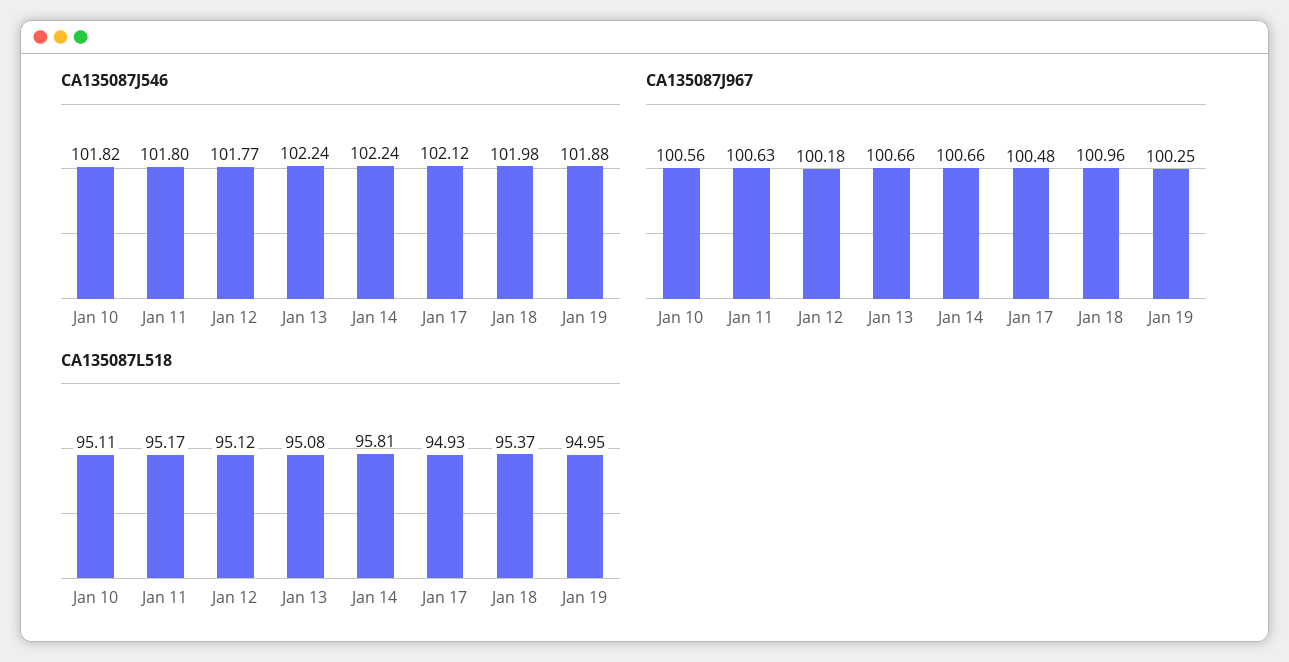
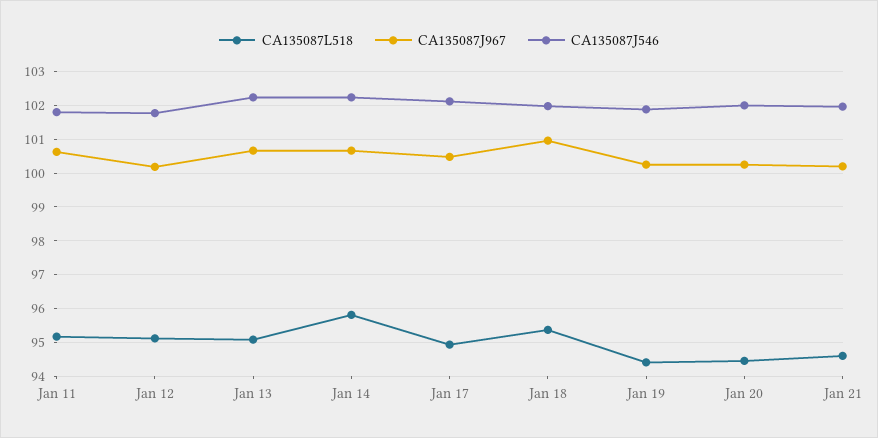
CA135087J546, Jan 10: 101.82 -> none
CA135087J967, Jan 10: 100.56 -> none
CA135087L518, Jan 10: 95.11 -> none
CA135087L518, Jan 19: 94.95 -> 94.4
CA135087L518, Jan 20: none -> 94.4
CA135087J967, Jan 20: none -> 100.2
CA135087J546, Jan 20: none -> 102
CA135087L518, Jan 21: none -> 94.6
CA135087J967, Jan 21: none -> 100.2
CA135087J546, Jan 21: none -> 102

